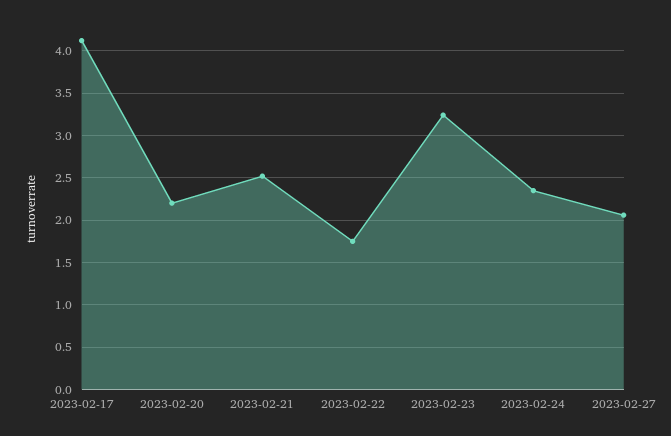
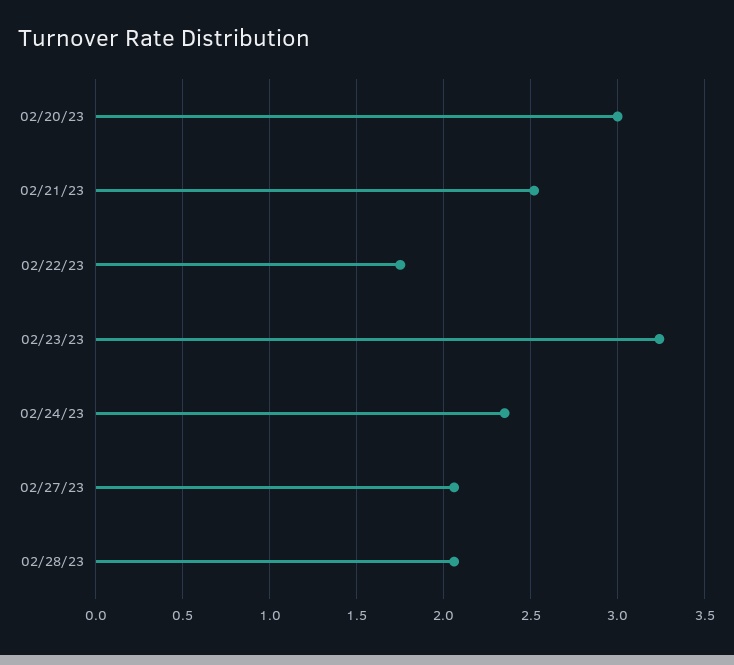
2023-02-17: 4.1 -> none
2023-02-20: 2.2 -> 3
02/28/23: none -> 2.05

